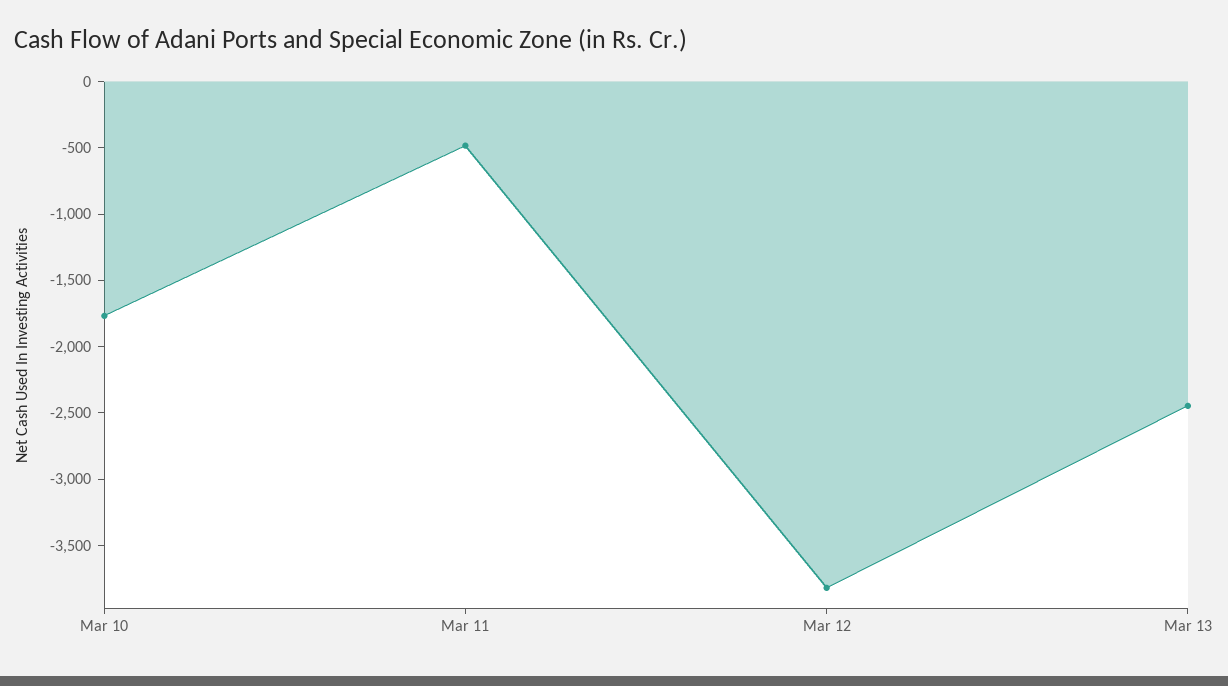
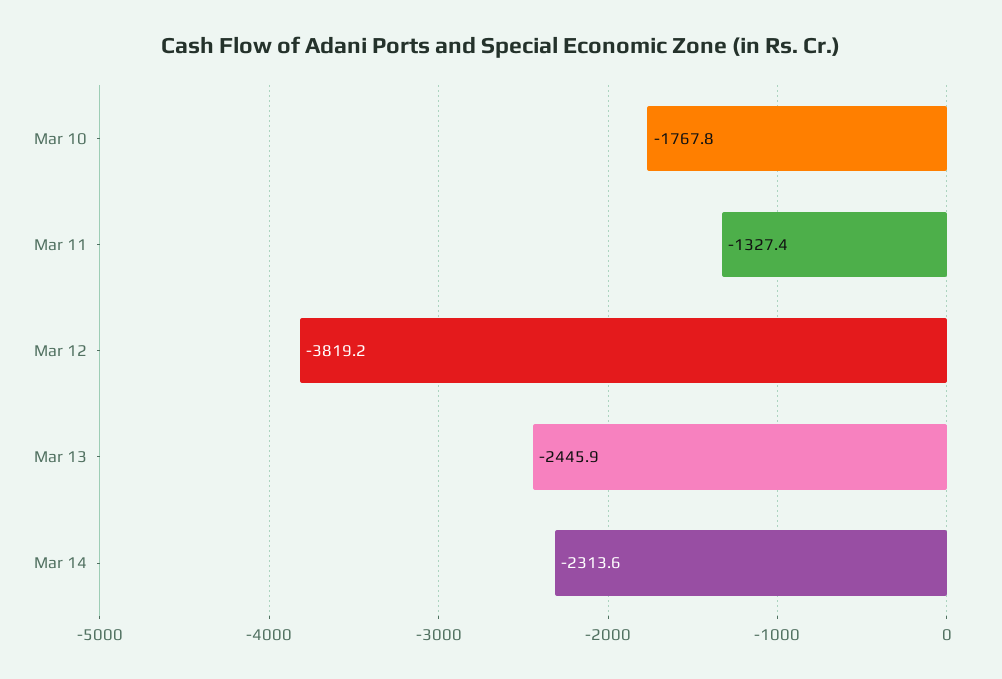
Mar 11: -500 -> -1327.4
Mar 14: none -> -2313.6

